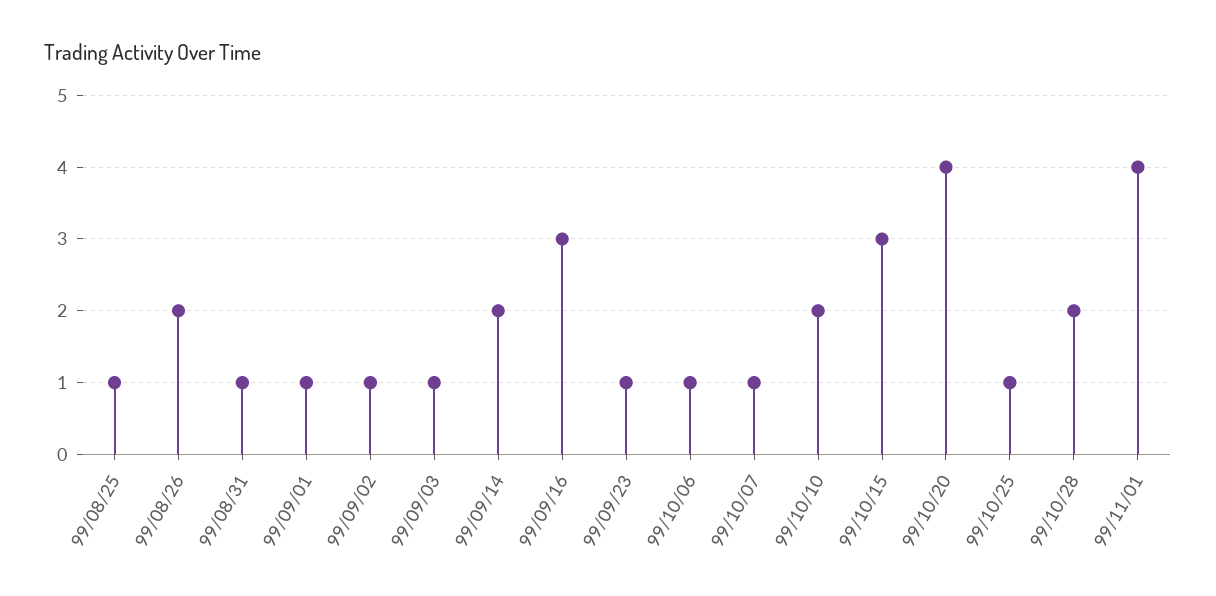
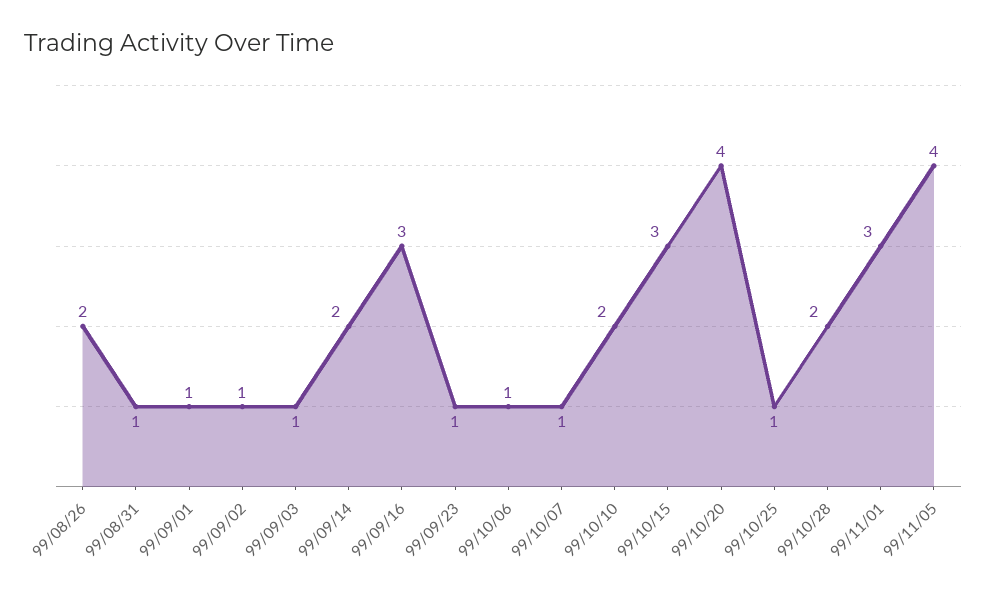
99/08/25: 1 -> none
99/11/01: 4 -> 3
99/11/05: none -> 4

